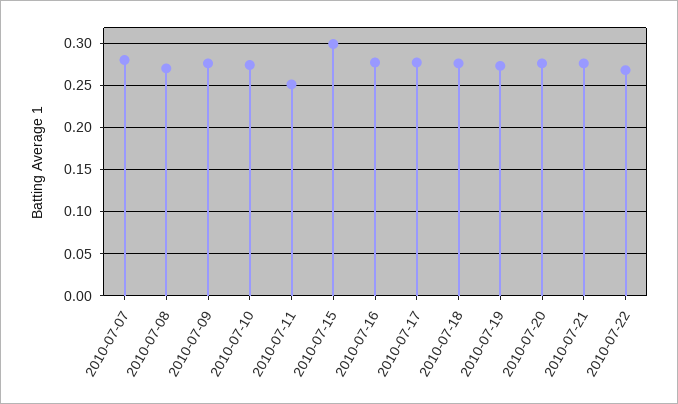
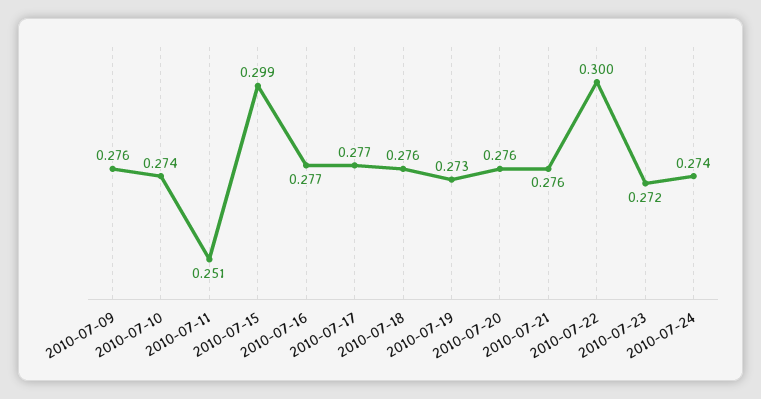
2010-07-07: 0.28 -> none
2010-07-08: 0.27 -> none
2010-07-22: 0.27 -> 0.3
2010-07-23: none -> 0.272
2010-07-24: none -> 0.274

